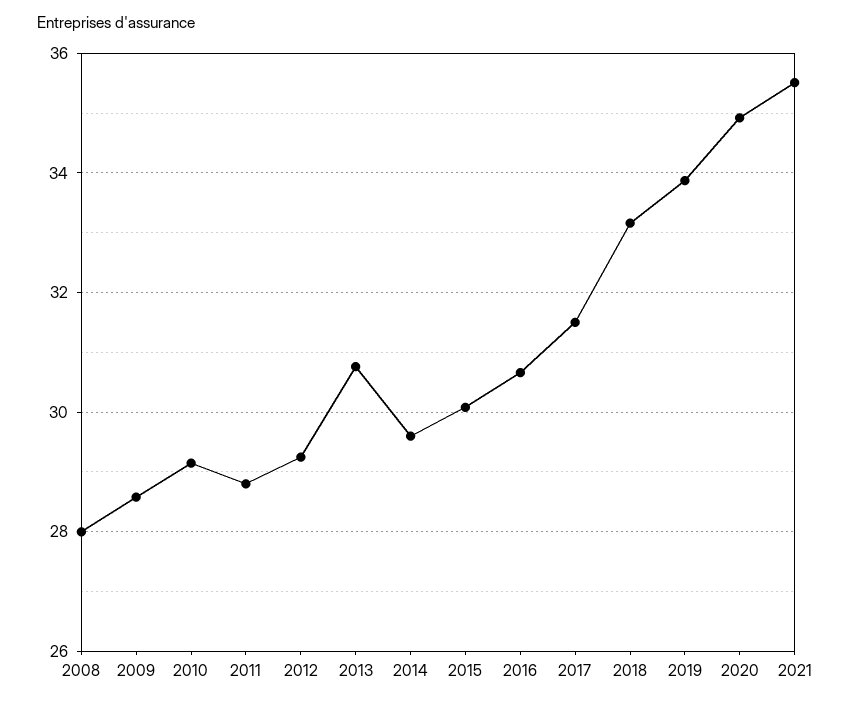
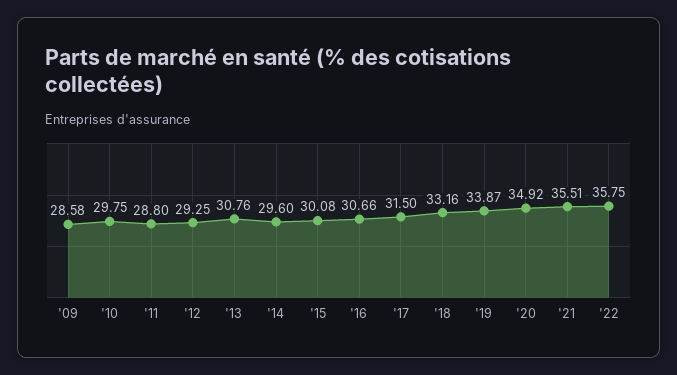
2008: 28 -> none
2010: 29.2 -> 29.75
'22: none -> 35.75

